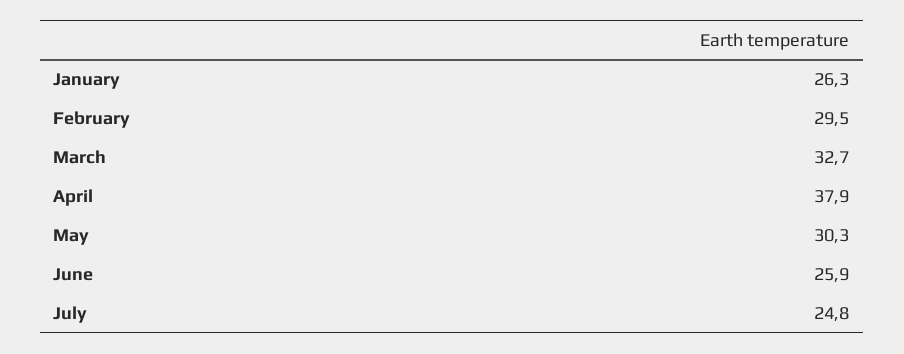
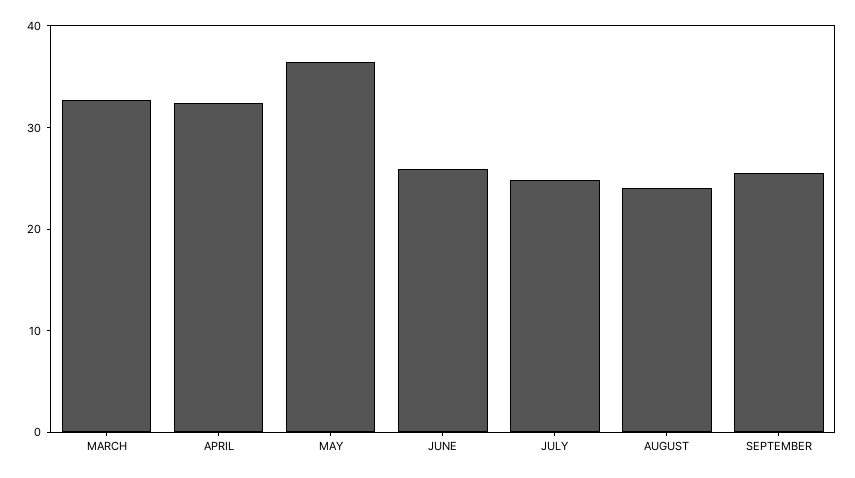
January: 26.3 -> none
February: 29.5 -> none
April: 37.9 -> 32
May: 30.3 -> 36
AUGUST: none -> 24
SEPTEMBER: none -> 26

